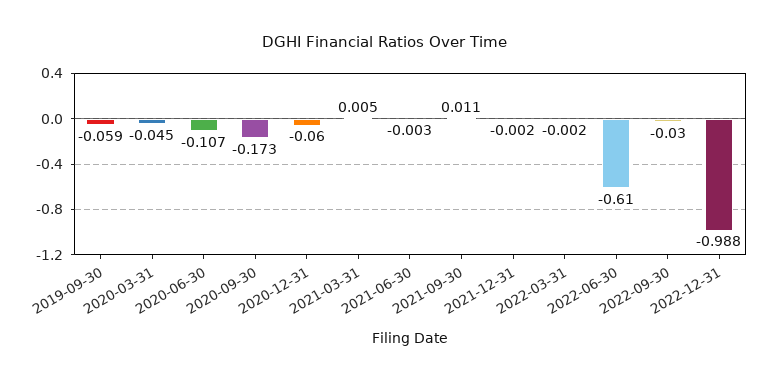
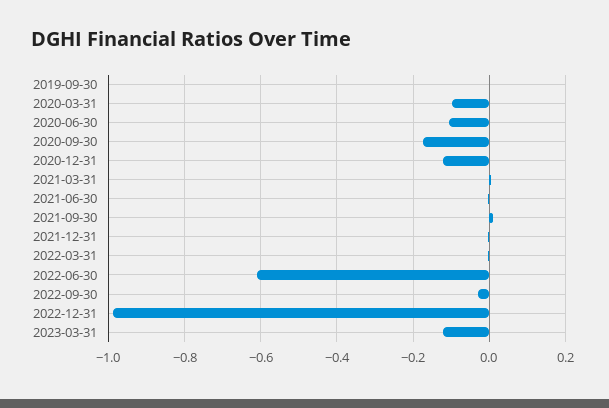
2019-09-30: -0.059 -> 0
2020-03-31: -0.045 -> -0.1
2020-12-31: -0.06 -> -0.12
2023-03-31: none -> -0.12

